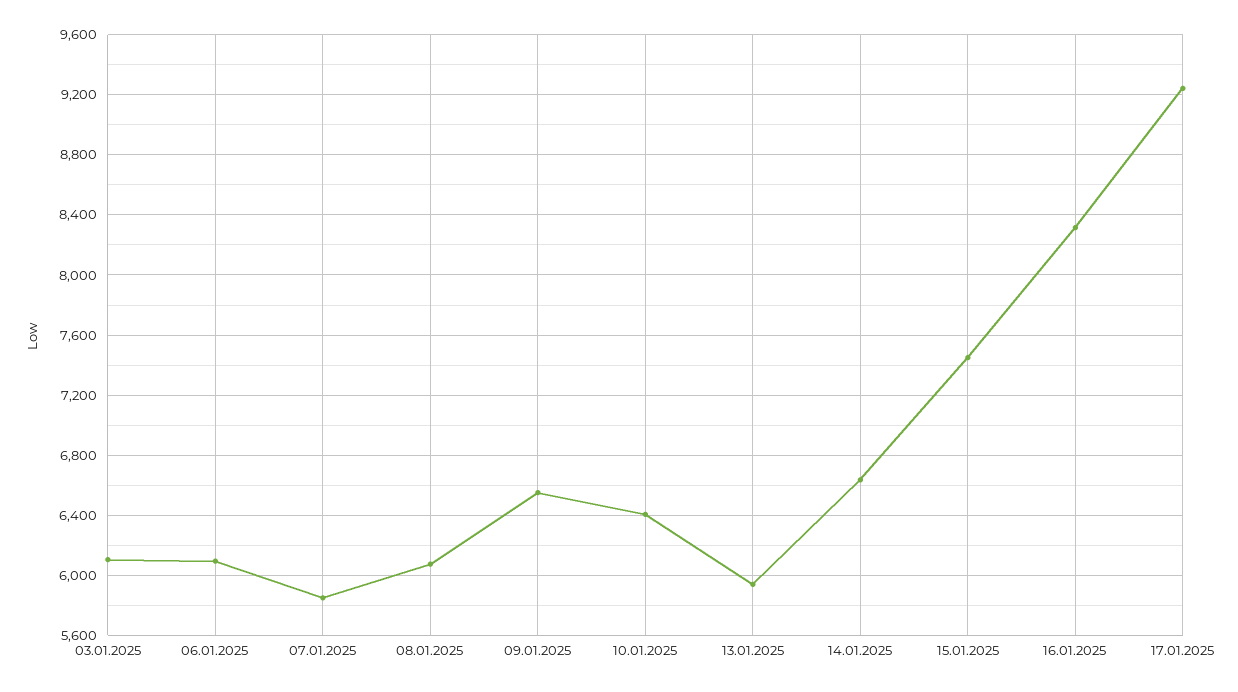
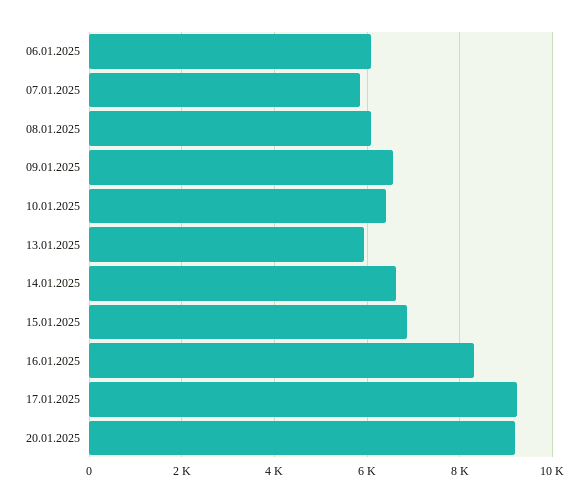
03.01.2025: 6100 -> none
15.01.2025: 7450 -> 6800
20.01.2025: none -> 9200

